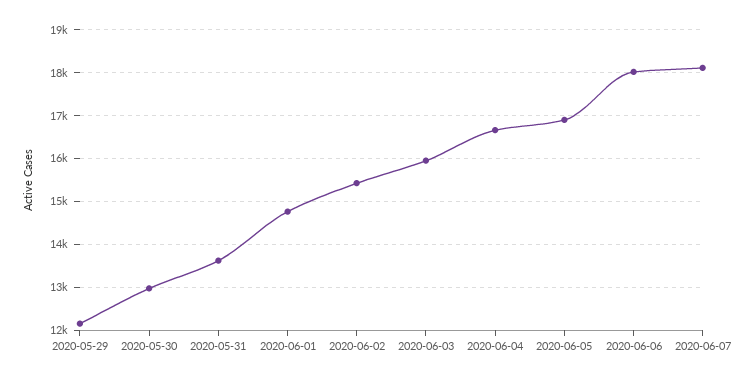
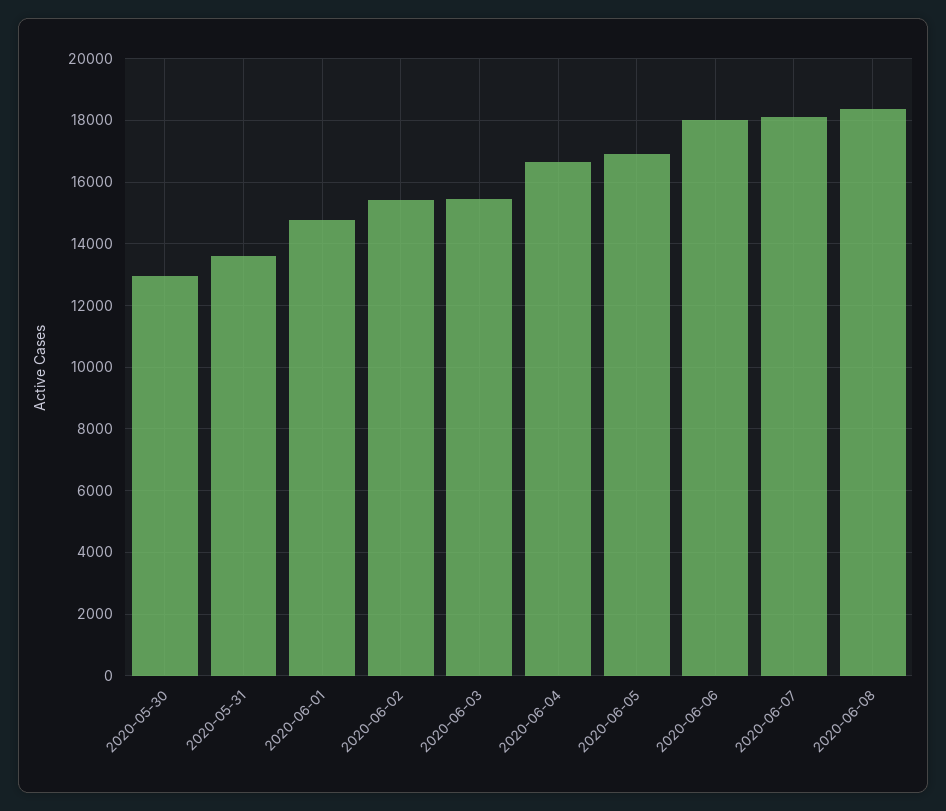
2020-05-29: 12200 -> none
2020-06-03: 16000 -> 15400
2020-06-08: none -> 18400

